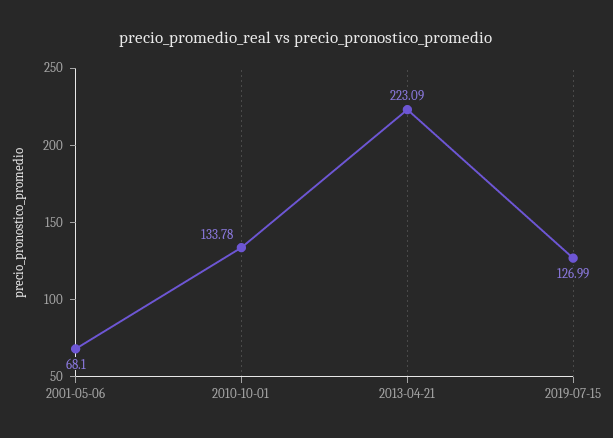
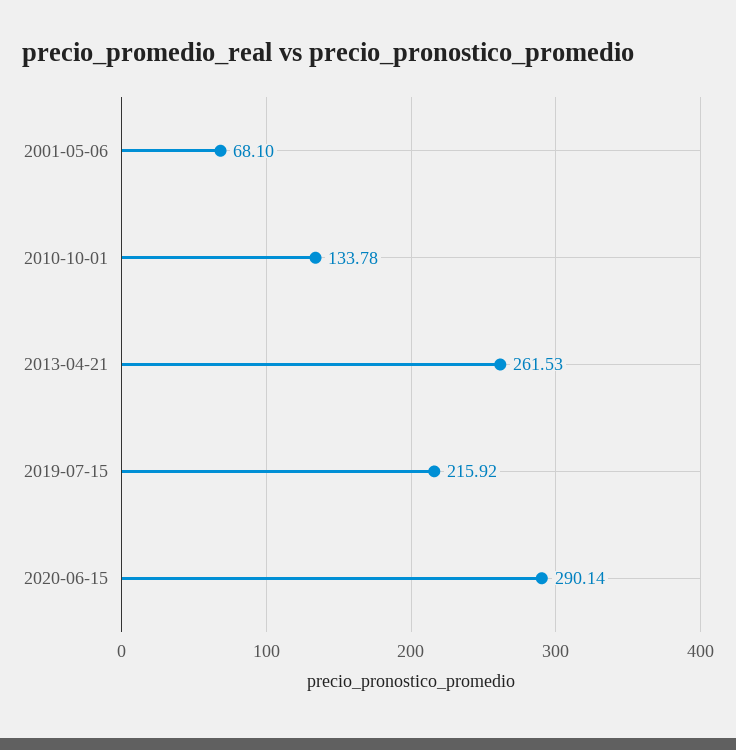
2013-04-21: 223.09 -> 261.53
2019-07-15: 126.99 -> 215.92
2020-06-15: none -> 290.14

